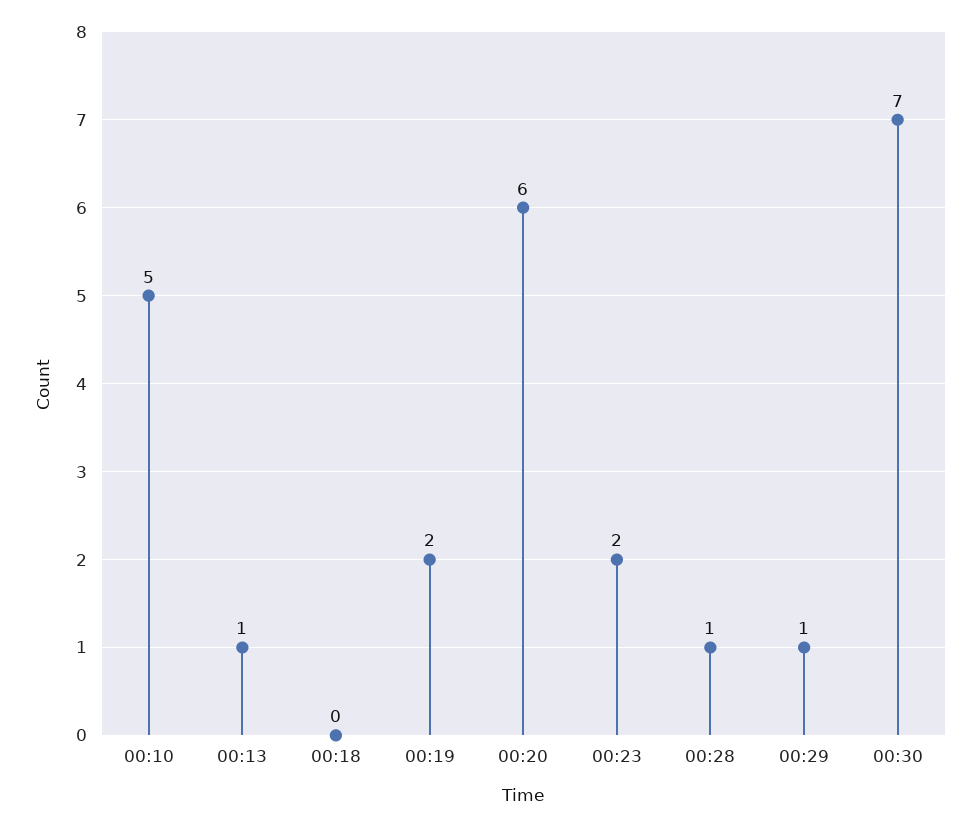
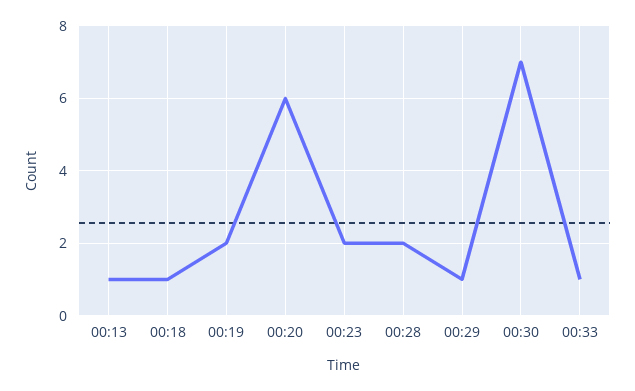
00:10: 5 -> none
00:18: 0 -> 1
00:28: 1 -> 2
00:33: none -> 1

